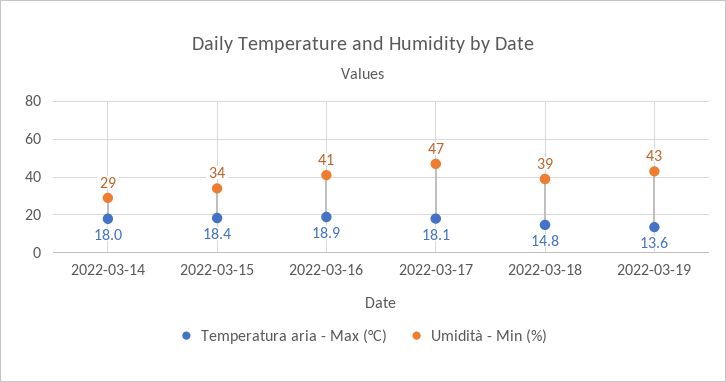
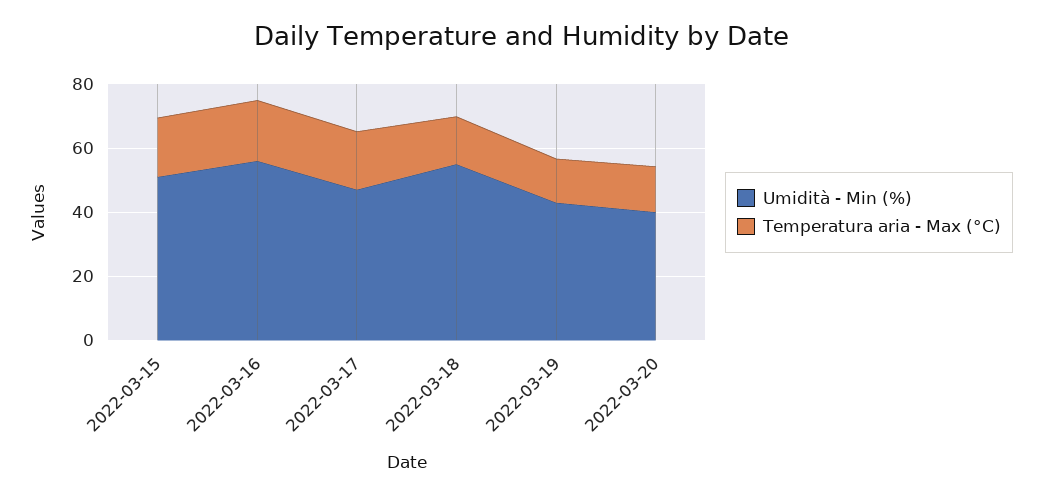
Temperatura aria - Max (°C), 2022-03-14: 18 -> none
Umidità - Min (%), 2022-03-14: 29 -> none
Umidità - Min (%), 2022-03-15: 34 -> 50
Umidità - Min (%), 2022-03-16: 41 -> 55
Umidità - Min (%), 2022-03-18: 39 -> 55
Umidità - Min (%), 2022-03-20: none -> 40
Temperatura aria - Max (°C), 2022-03-20: none -> 15

